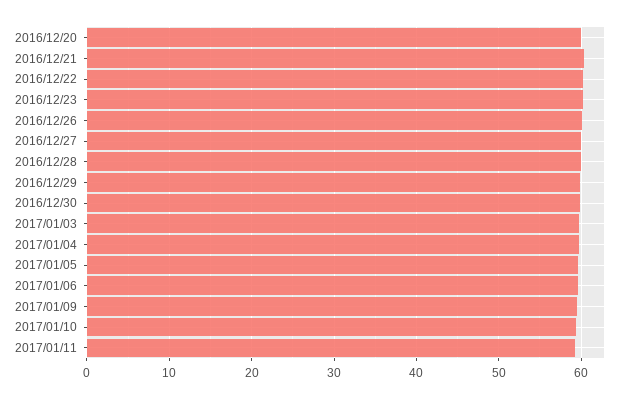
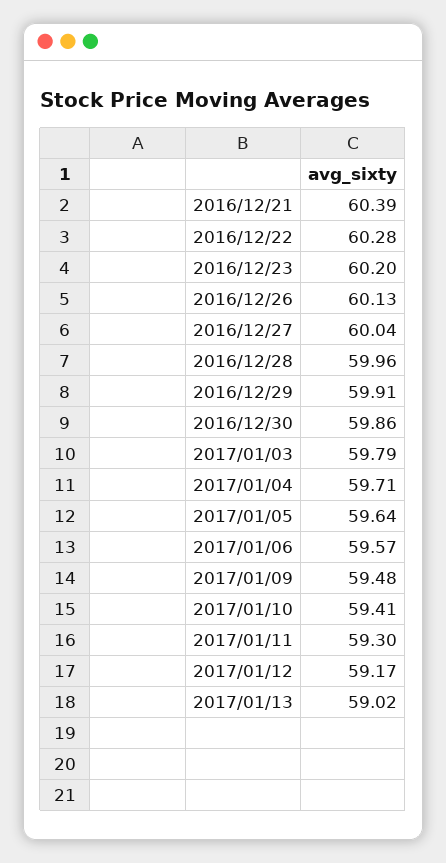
2016/12/20: 60 -> none
2017/01/12: none -> 59.17
2017/01/13: none -> 59.02

